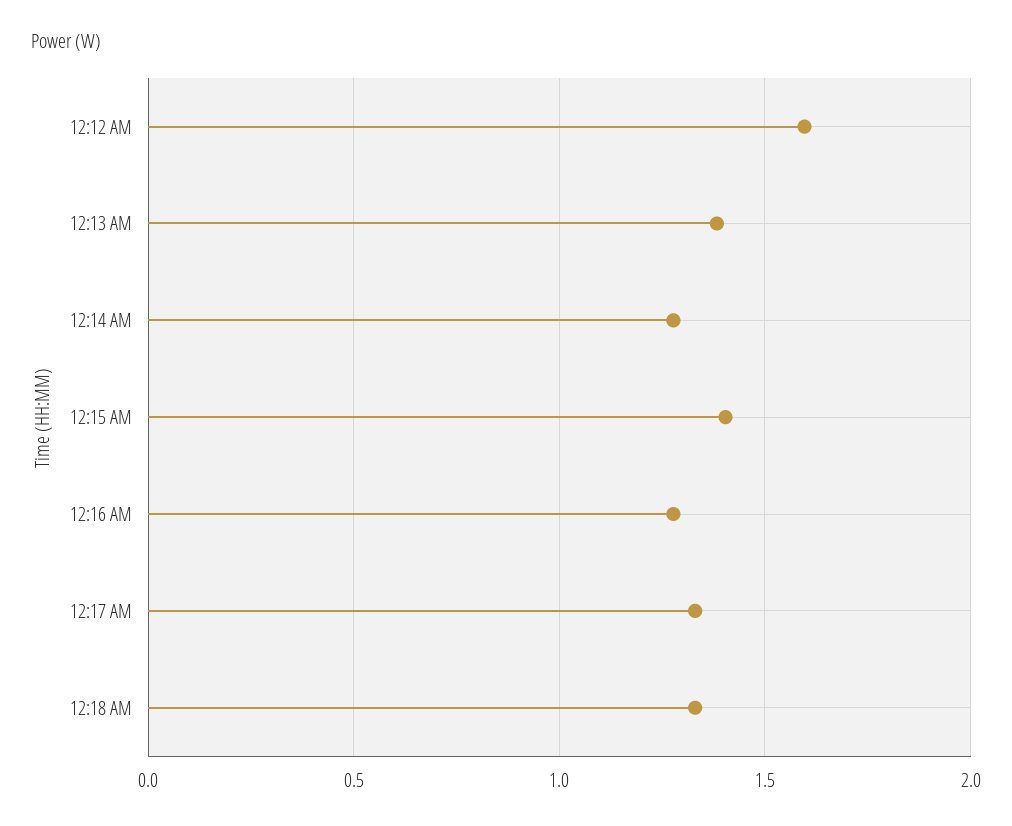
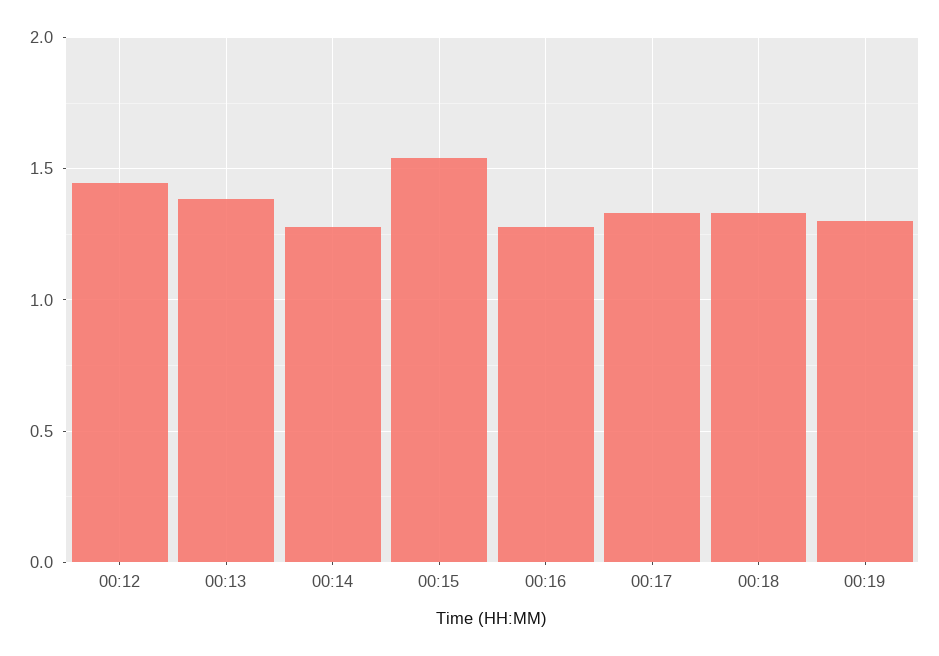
12:12 AM: 1.6 -> 1.45
12:15 AM: 1.4 -> 1.55
00:19: none -> 1.3

